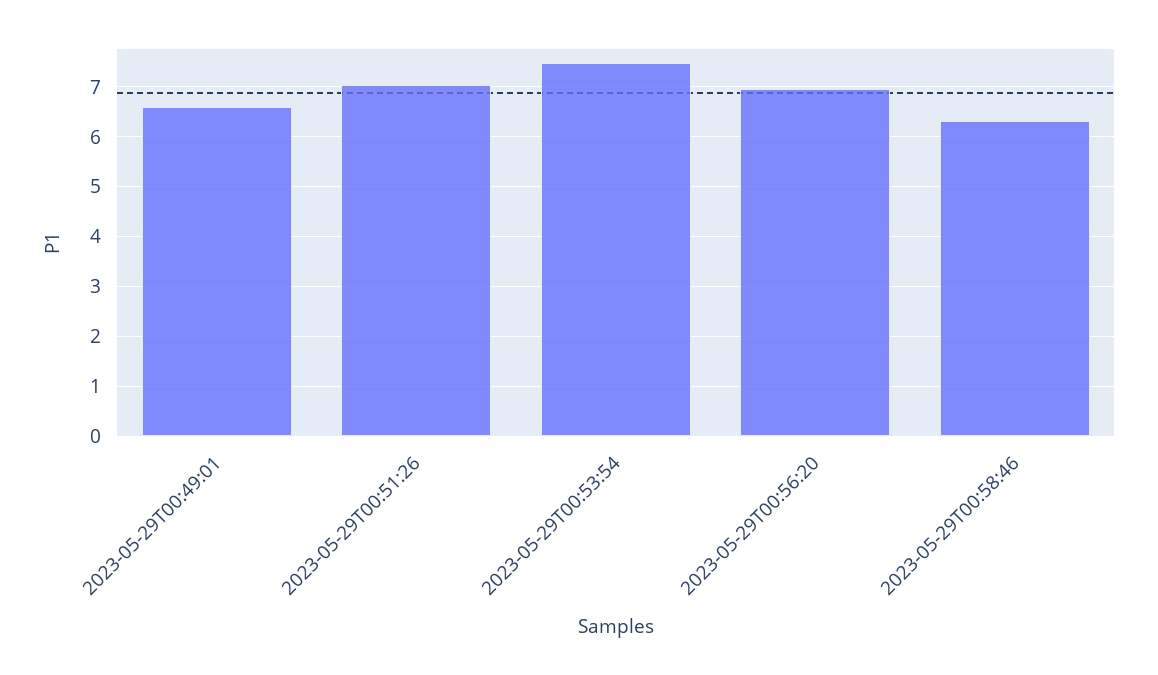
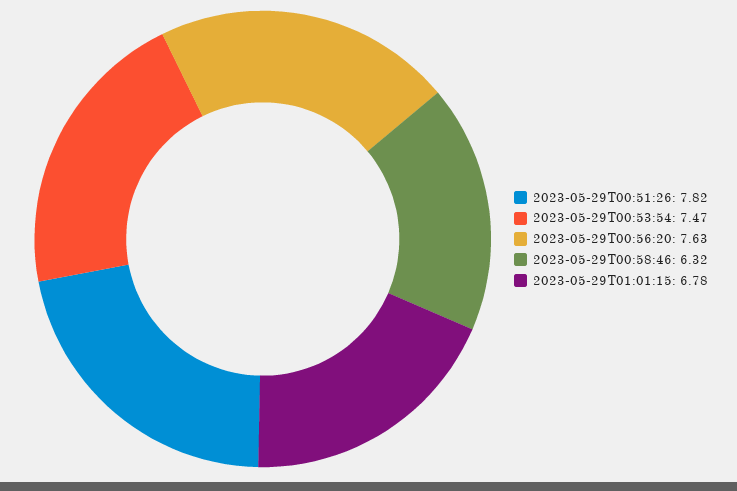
2023-05-29T00:49:01: 6.6 -> none
2023-05-29T00:51:26: 7 -> 7.82
2023-05-29T00:56:20: 7 -> 7.63
2023-05-29T01:01:15: none -> 6.78

